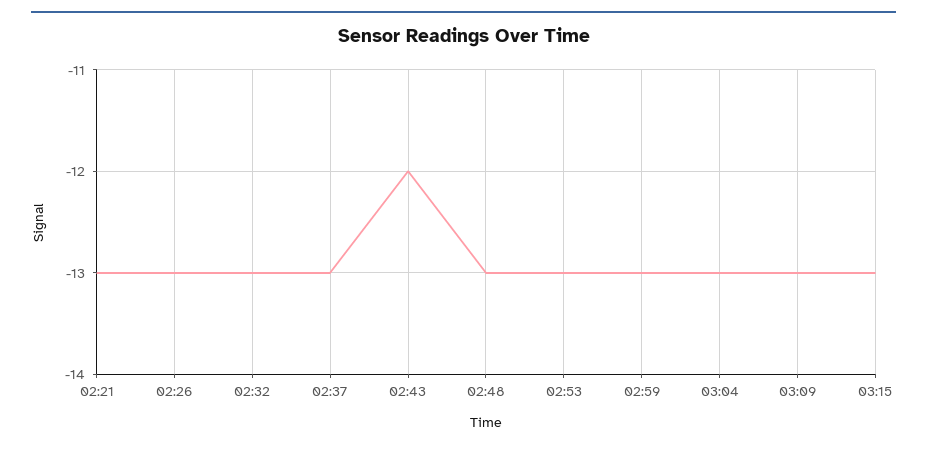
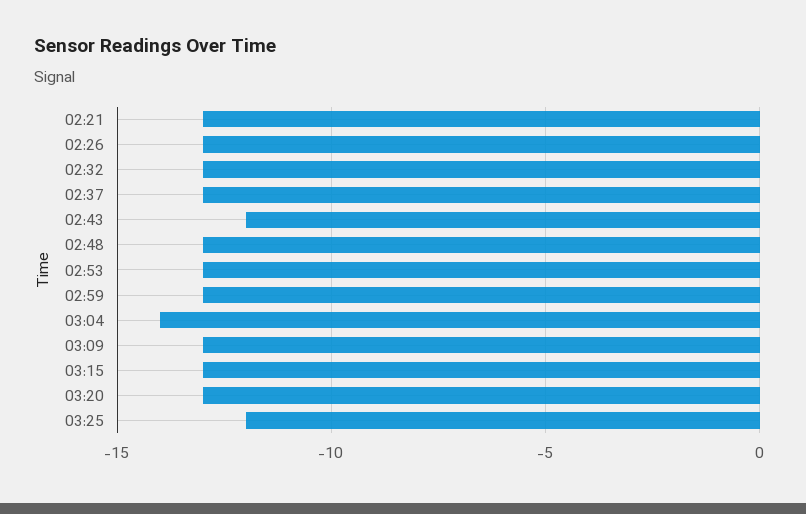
03:04: -13 -> -14
03:20: none -> -13
03:25: none -> -12

